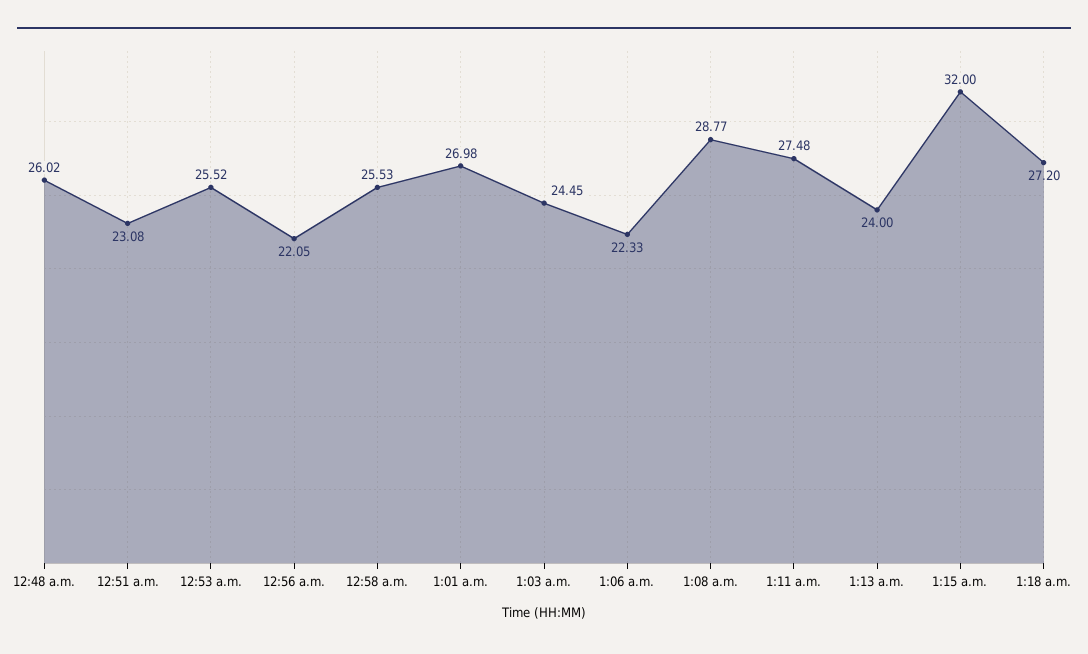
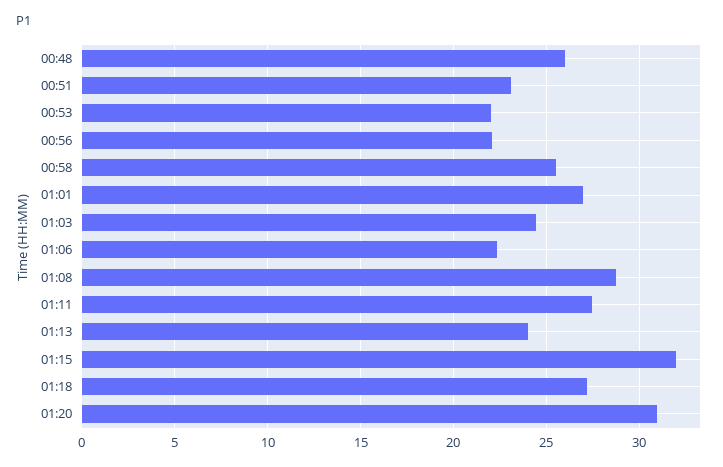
12:53 a.m.: 25.52 -> 22
01:20: none -> 31

